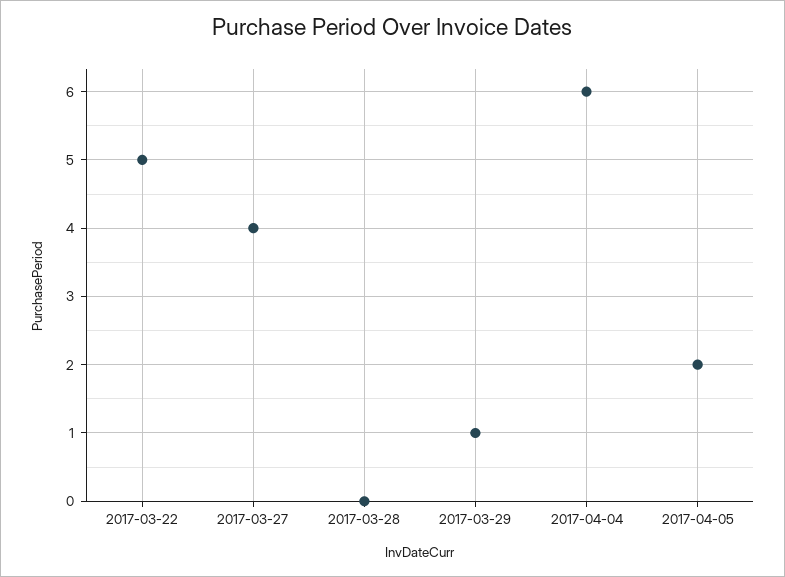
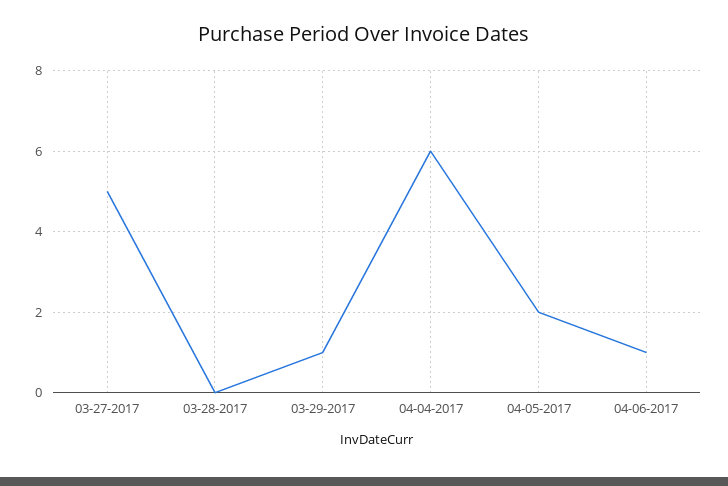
2017-03-22: 5 -> none
2017-03-27: 4 -> 5
04-06-2017: none -> 1

